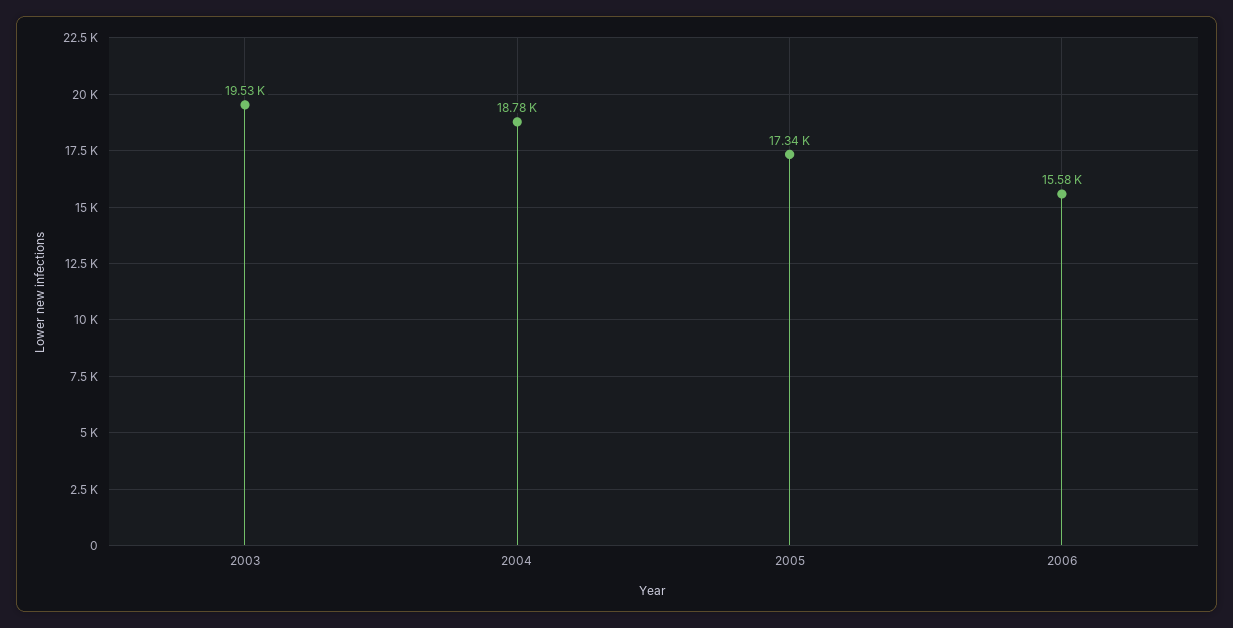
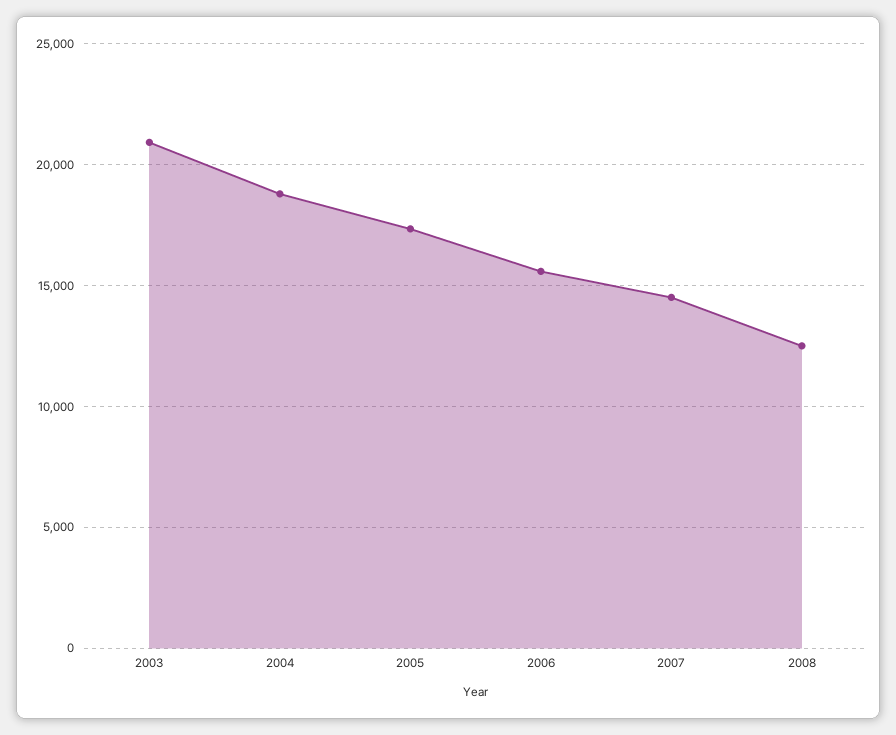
2003: 19530 -> 21000
2007: none -> 14500
2008: none -> 12500

